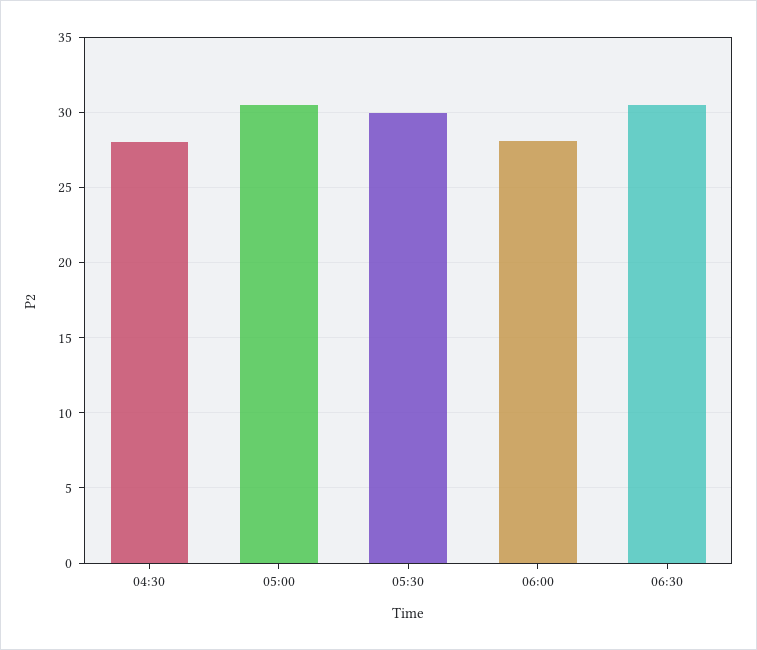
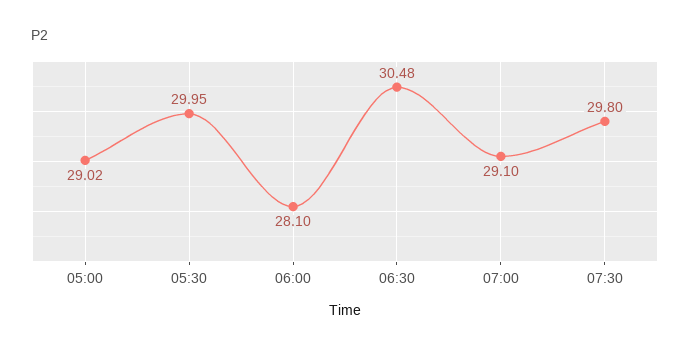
04:30: 28 -> none
05:00: 30.5 -> 29.02
07:00: none -> 29.1
07:30: none -> 29.8

